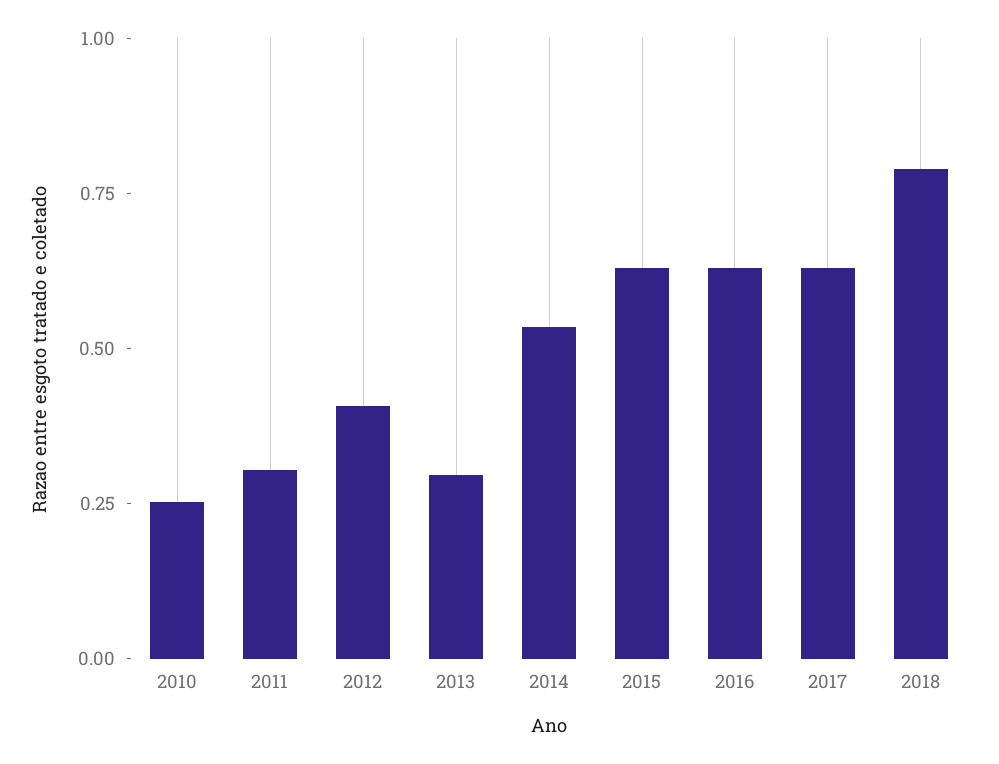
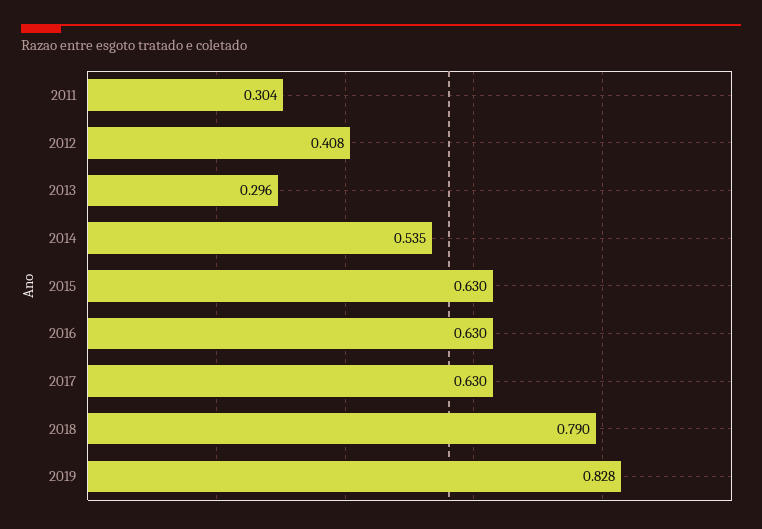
2010: 0.25 -> none
2019: none -> 0.828

